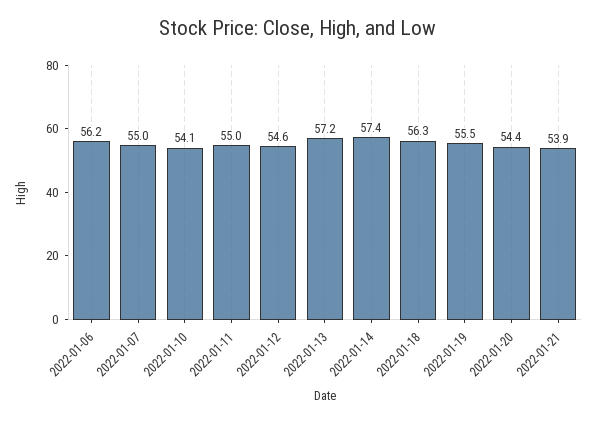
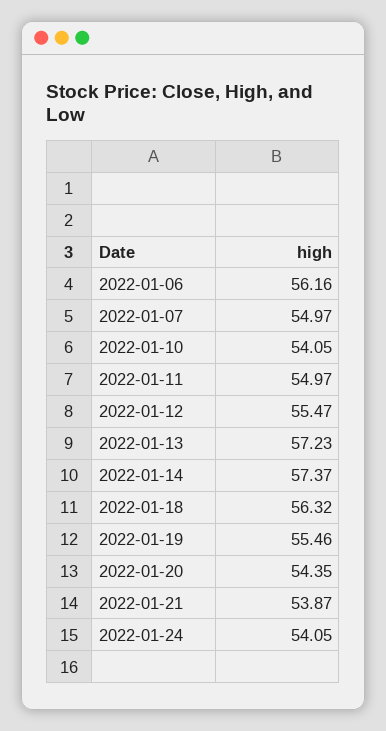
2022-01-12: 54.6 -> 55.47
2022-01-24: none -> 54.05

